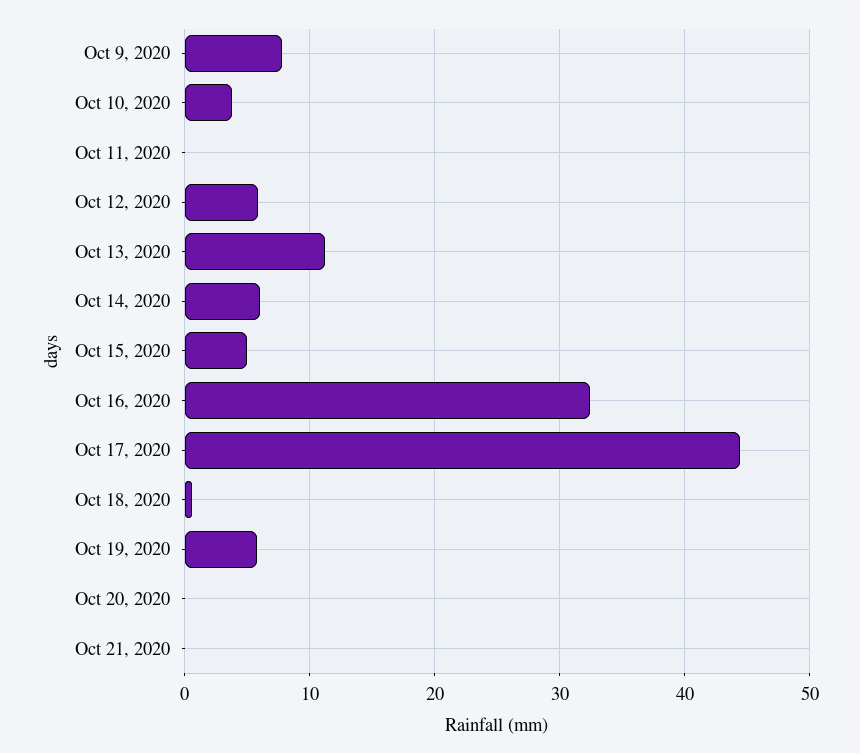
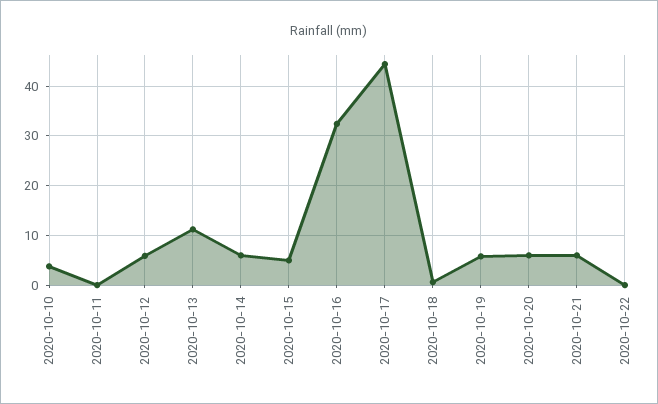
Oct 9, 2020: 8 -> none
Oct 20, 2020: 0 -> 6
Oct 21, 2020: 0 -> 6
2020-10-22: none -> 0

